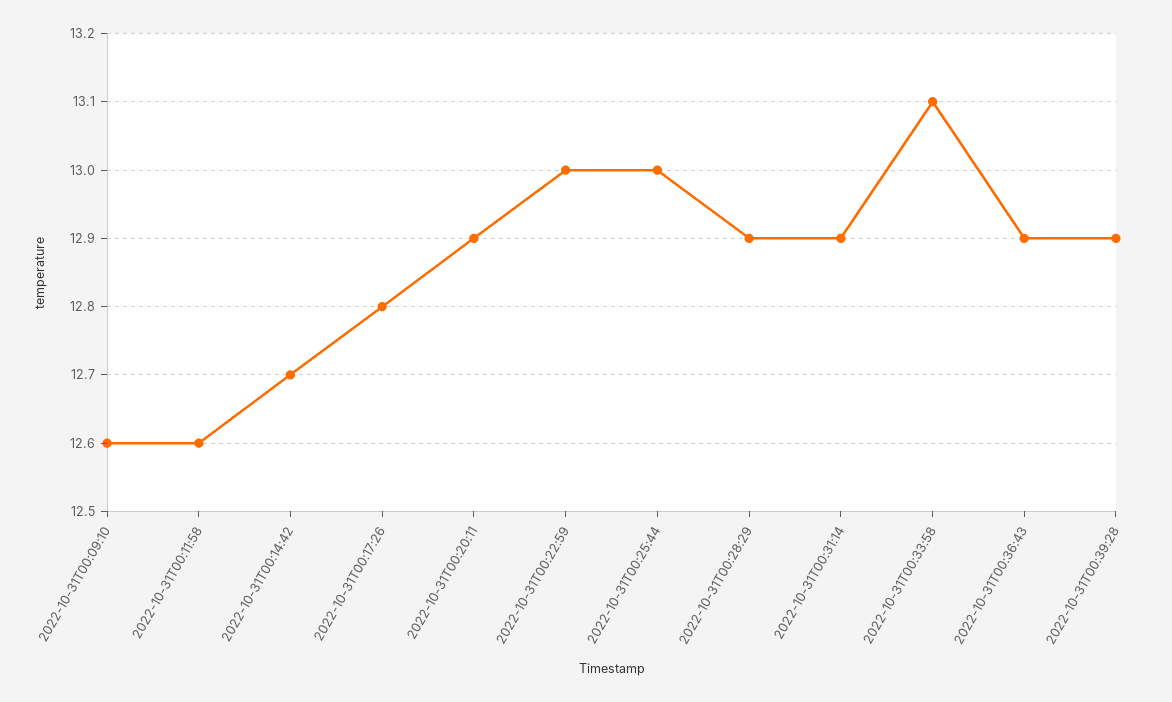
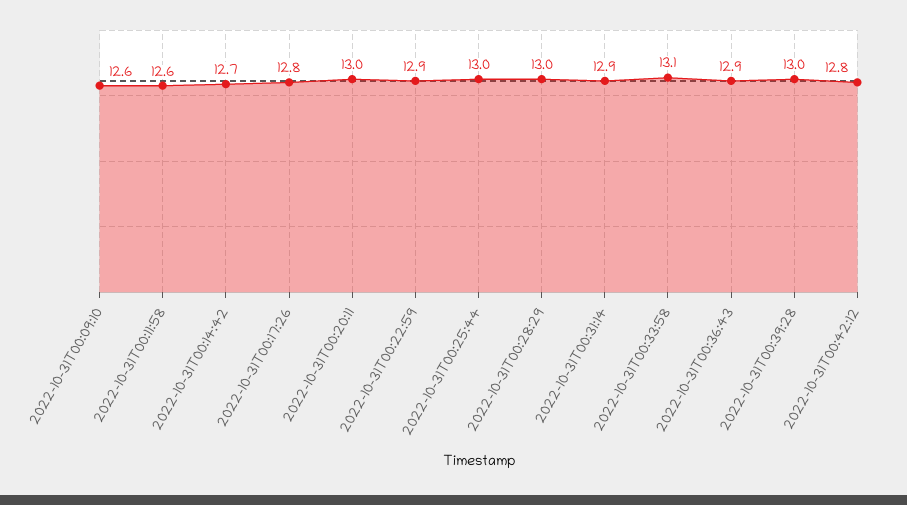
2022-10-31T00:20:11: 12.9 -> 13
2022-10-31T00:22:59: 13 -> 12.9
2022-10-31T00:28:29: 12.9 -> 13
2022-10-31T00:39:28: 12.9 -> 13
2022-10-31T00:42:12: none -> 12.8

